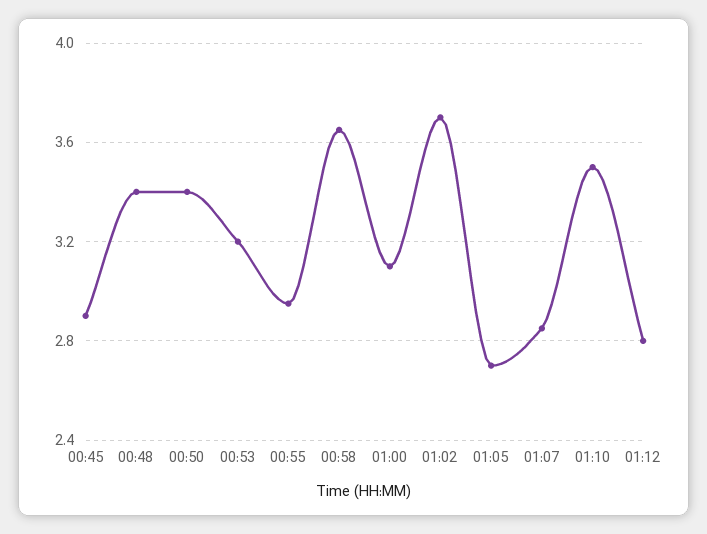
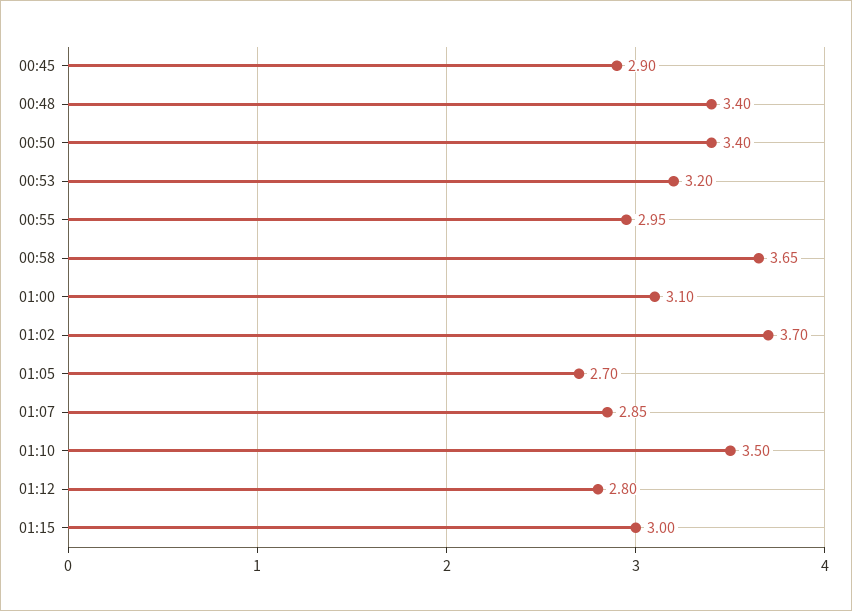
01:15: none -> 3

